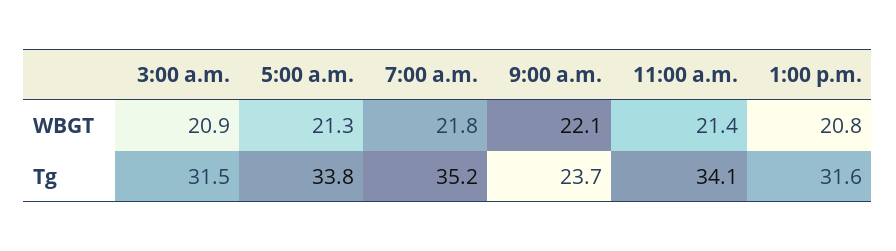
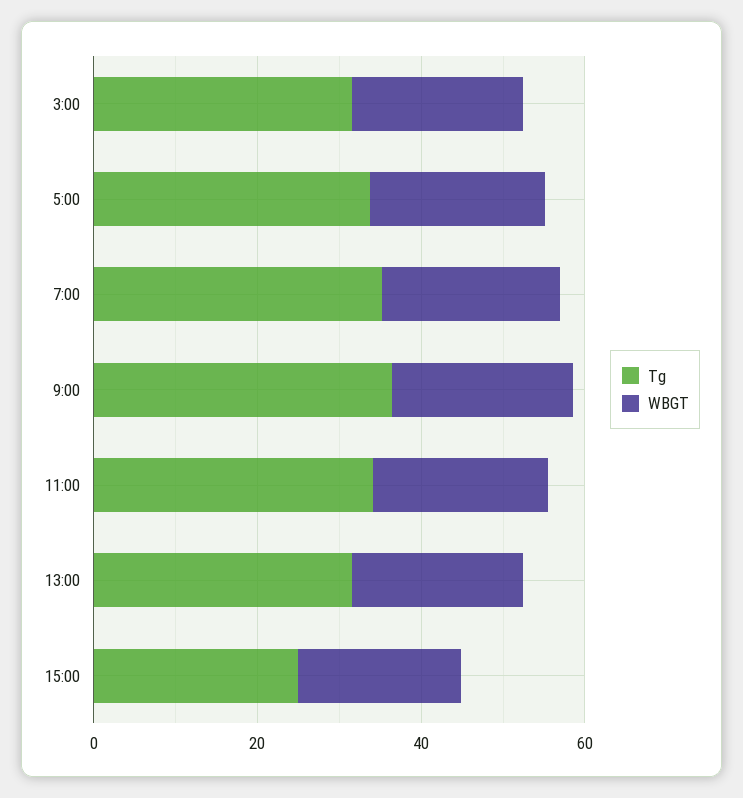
Tg, 9:00 a.m.: 23.7 -> 35
Tg, 15:00: none -> 25
WBGT, 15:00: none -> 20

